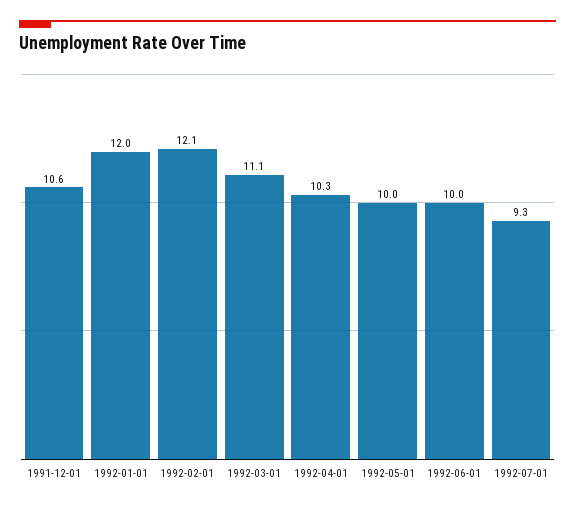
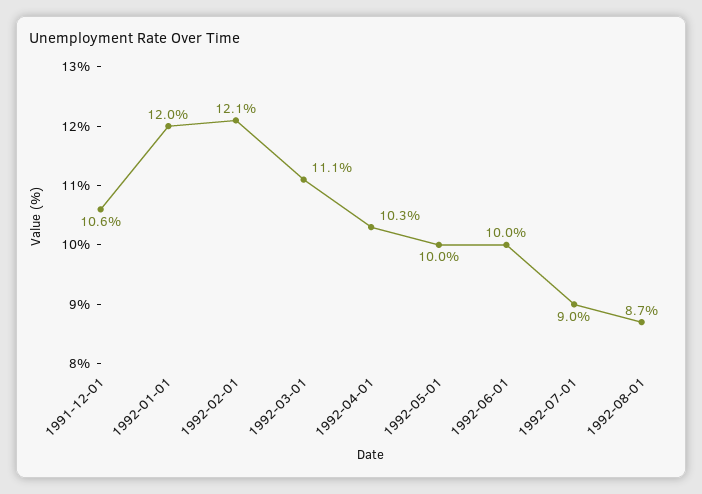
1992-07-01: 9.3 -> 9
1992-08-01: none -> 8.7

